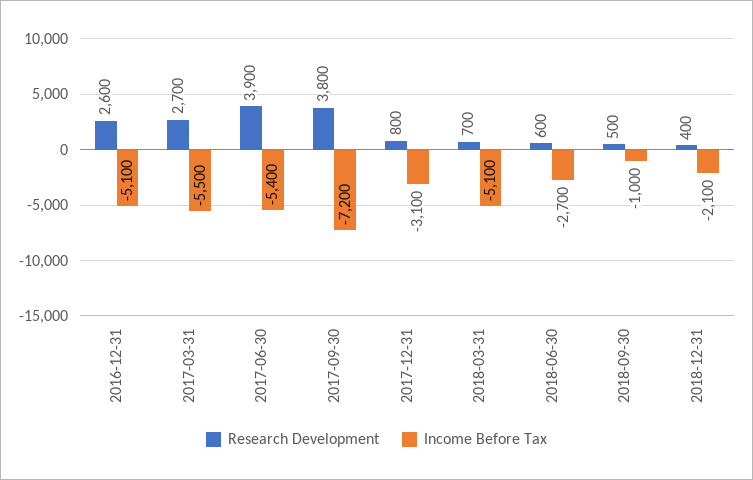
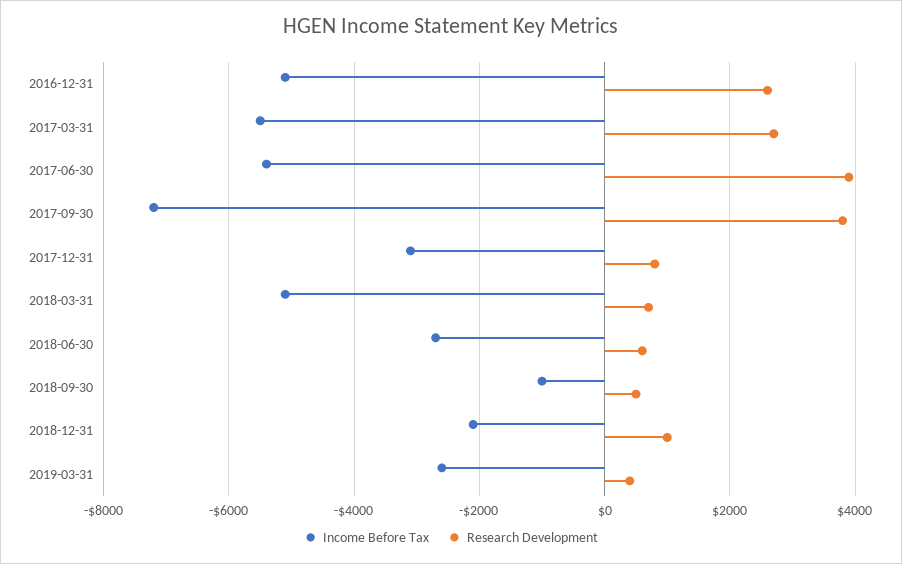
Research Development, 2018-12-31: 400 -> 1000
Income Before Tax, 2019-03-31: none -> -2600
Research Development, 2019-03-31: none -> 400

